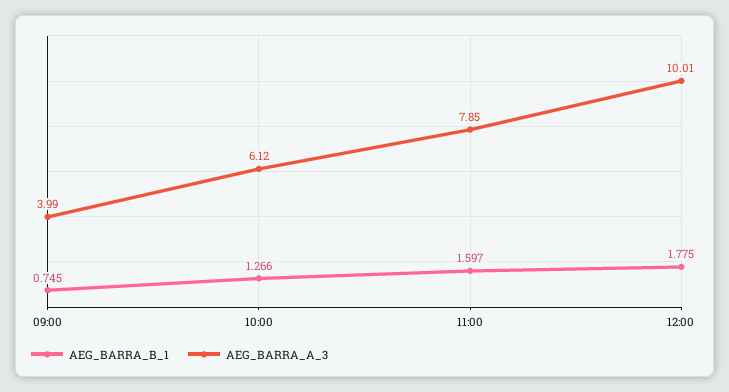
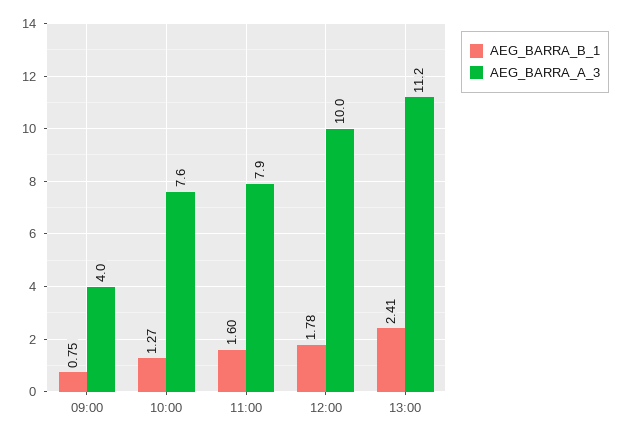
AEG_BARRA_A_3, 10:00: 6.12 -> 7.6
AEG_BARRA_B_1, 13:00: none -> 2.41
AEG_BARRA_A_3, 13:00: none -> 11.2

